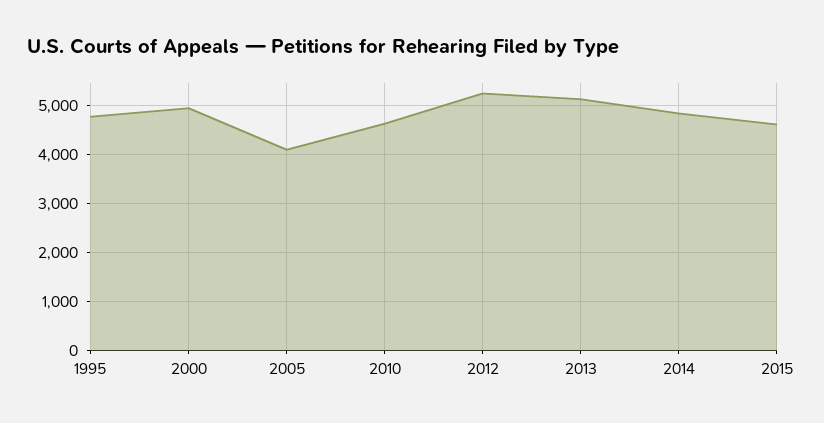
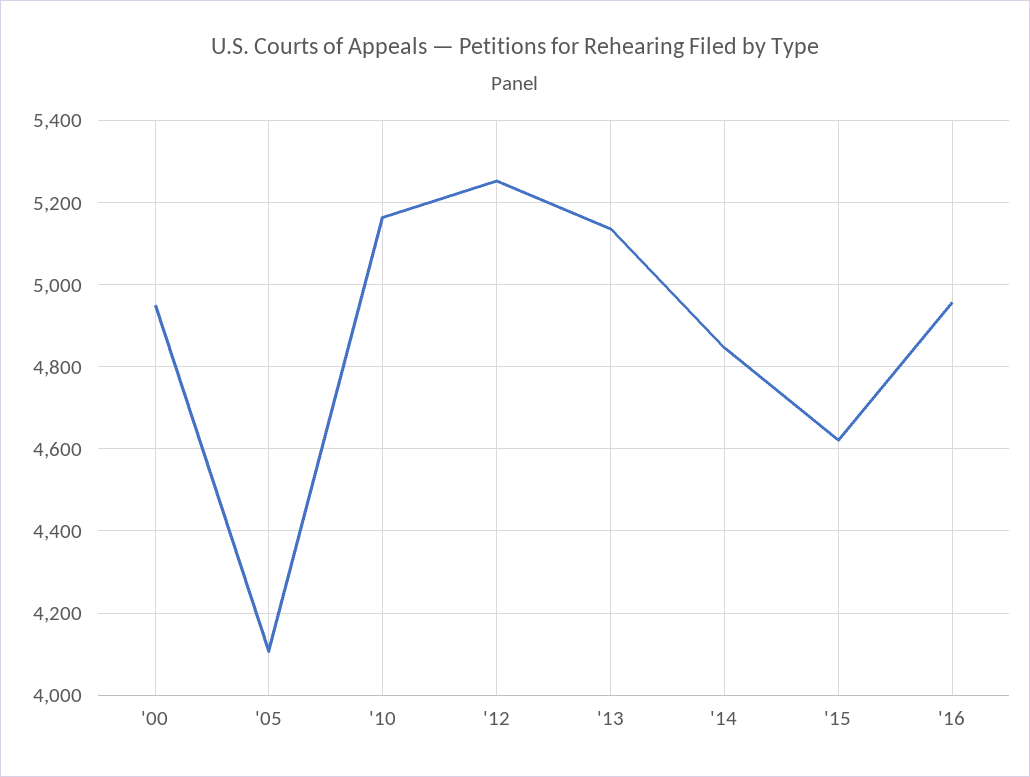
1995: 4800 -> none
2010: 4600 -> 5160
'16: none -> 4960

